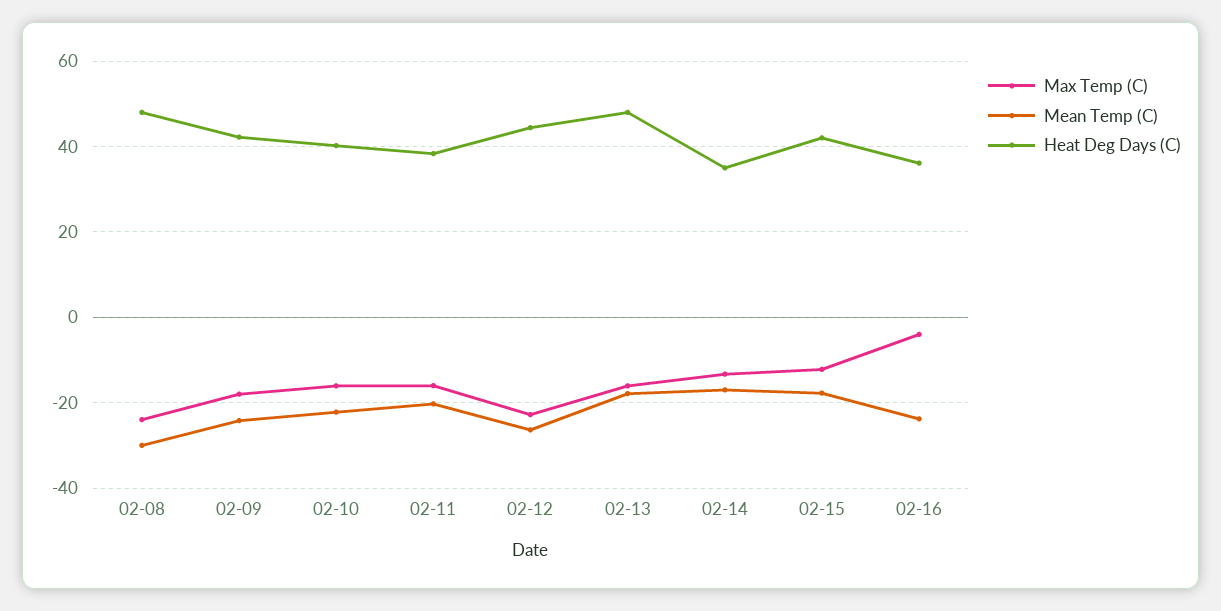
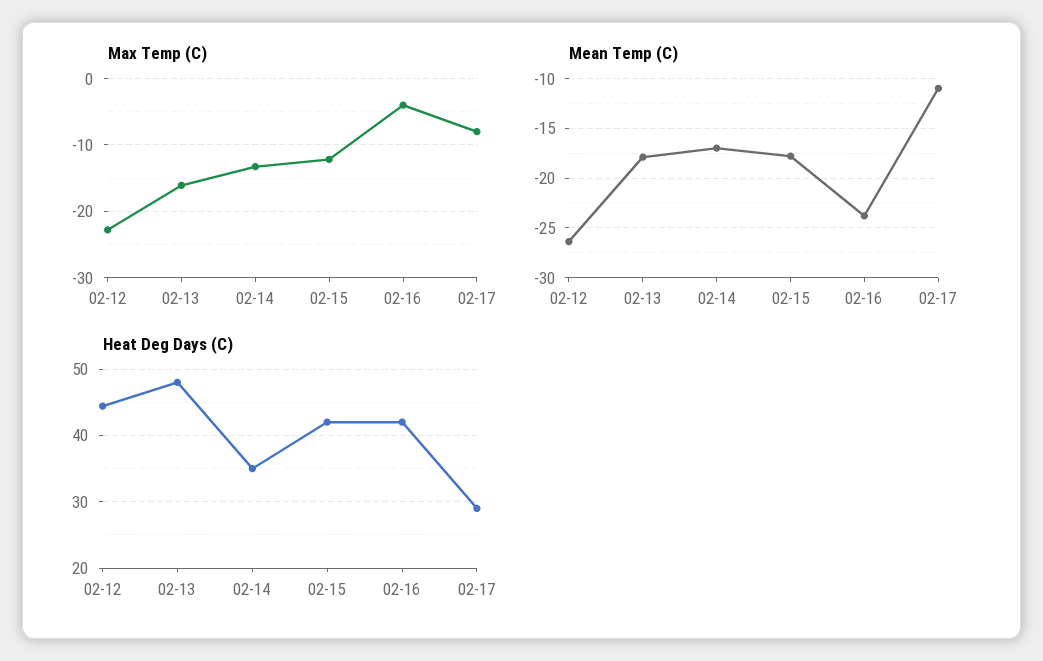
Max Temp (C), 02-08: -24 -> none
Mean Temp (C), 02-08: -30 -> none
Heat Deg Days (C), 02-08: 48 -> none
Max Temp (C), 02-09: -18 -> none
Mean Temp (C), 02-09: -24 -> none
Heat Deg Days (C), 02-09: 42 -> none
Max Temp (C), 02-10: -16 -> none
Mean Temp (C), 02-10: -22 -> none
Heat Deg Days (C), 02-10: 40 -> none
Max Temp (C), 02-11: -16 -> none
Mean Temp (C), 02-11: -20 -> none
Heat Deg Days (C), 02-11: 38 -> none
Heat Deg Days (C), 02-16: 36 -> 42
Max Temp (C), 02-17: none -> -8
Mean Temp (C), 02-17: none -> -11
Heat Deg Days (C), 02-17: none -> 29

